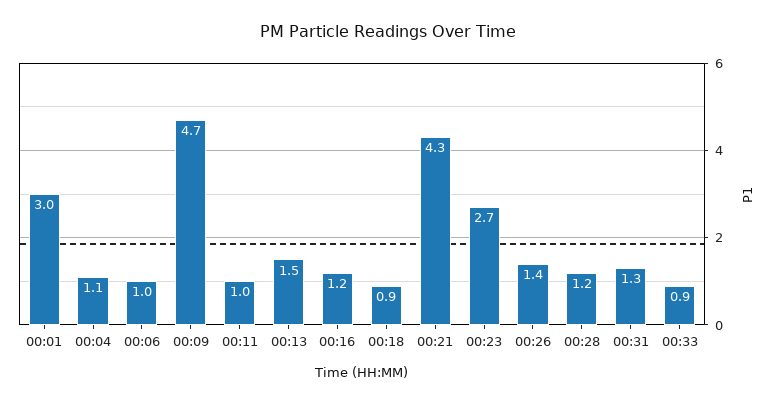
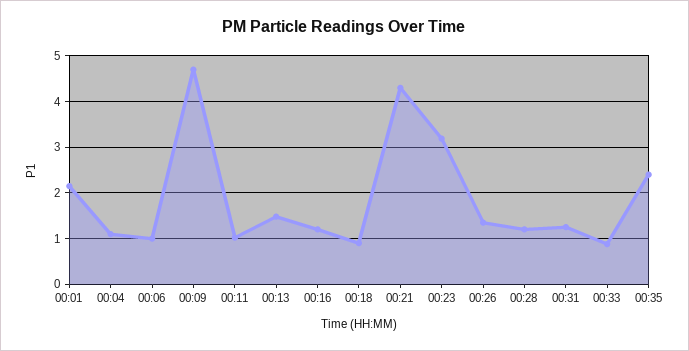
00:01: 3 -> 2.2
00:23: 2.7 -> 3.2
00:35: none -> 2.4

